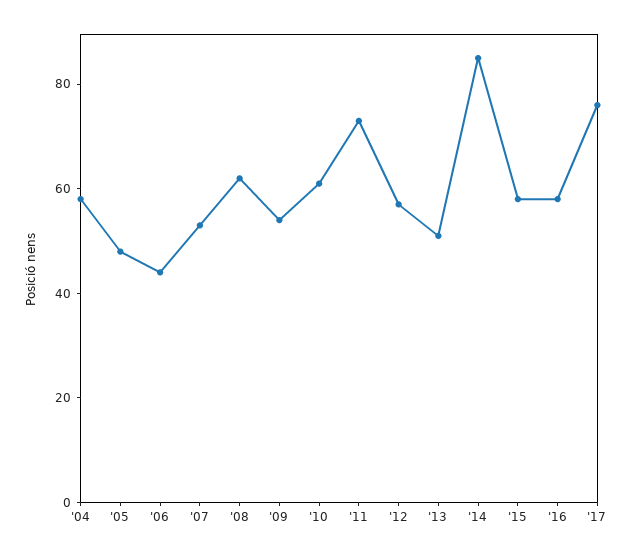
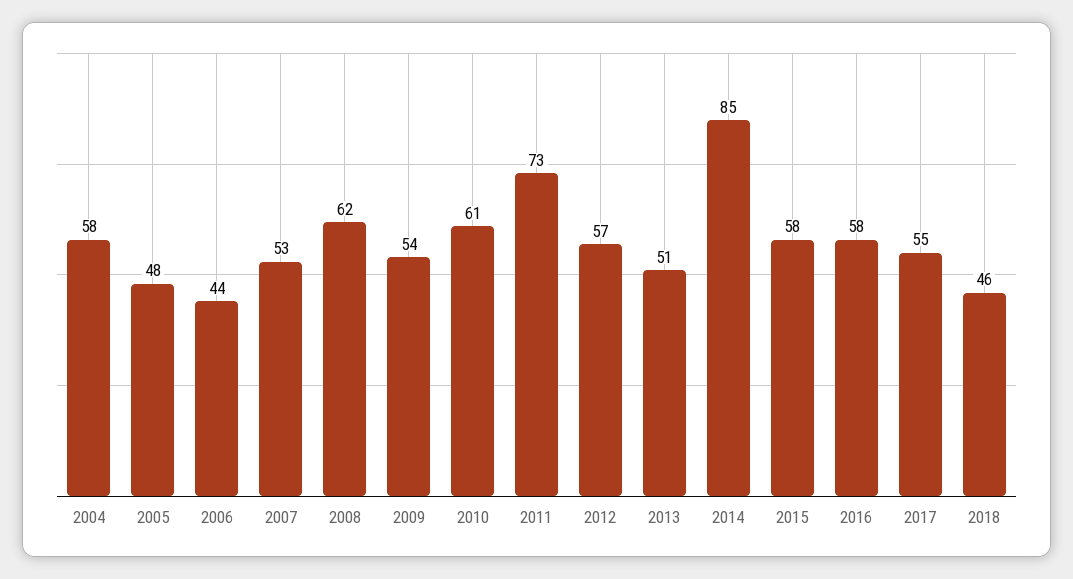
'17: 75 -> 55
2018: none -> 46

